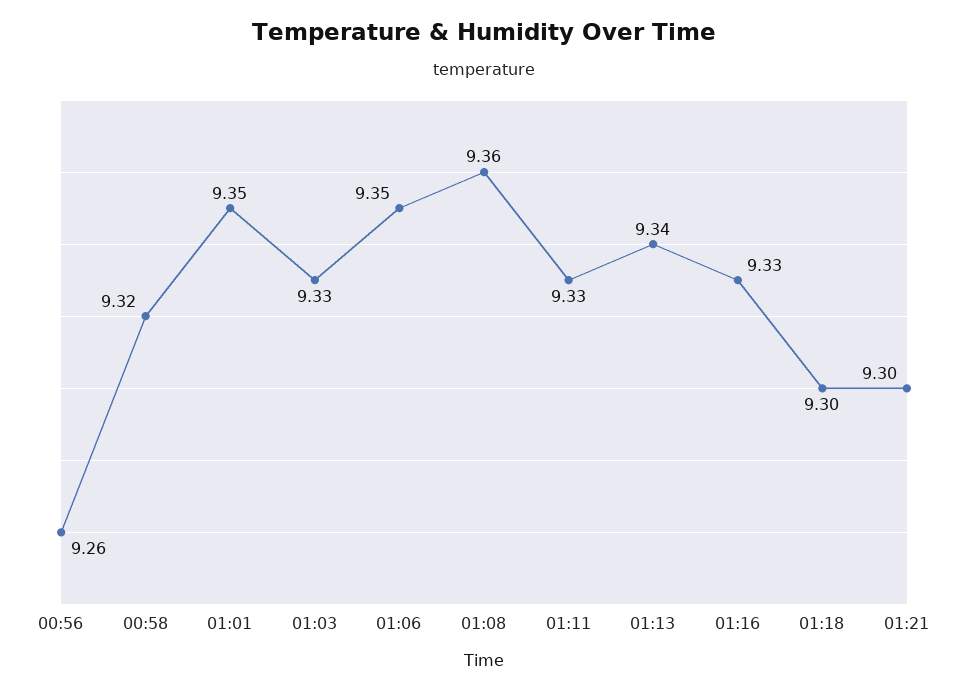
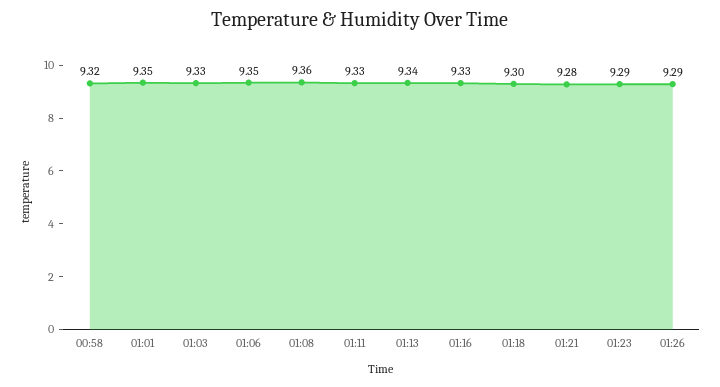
00:56: 9.26 -> none
01:21: 9.3 -> 9.28
01:23: none -> 9.29
01:26: none -> 9.29

